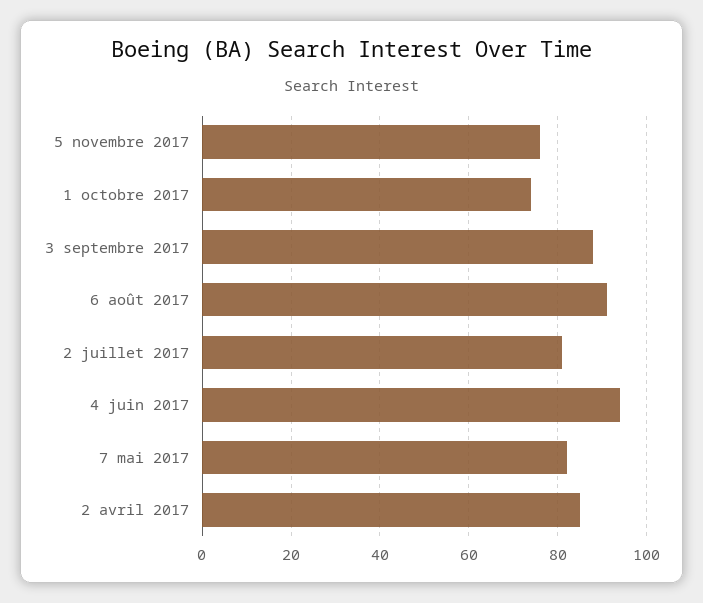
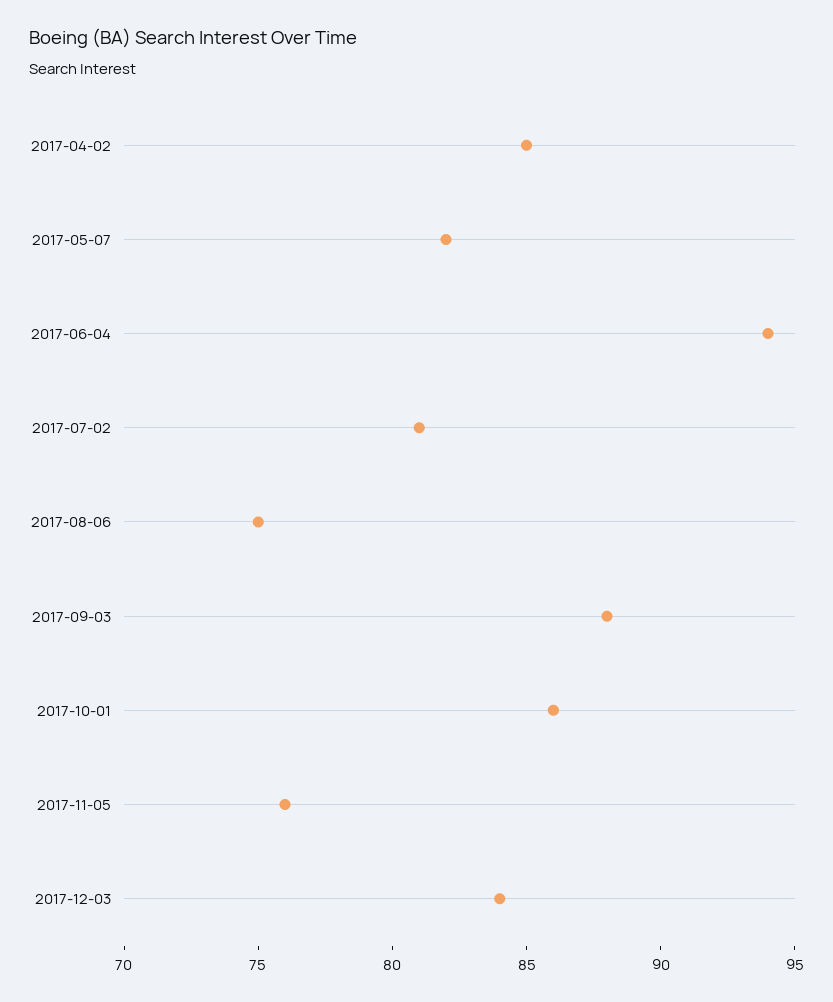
1 octobre 2017: 75 -> 86
6 août 2017: 90 -> 75
2017-12-03: none -> 84

